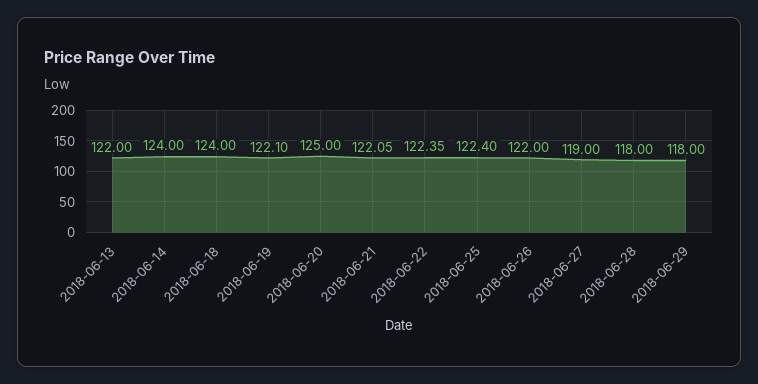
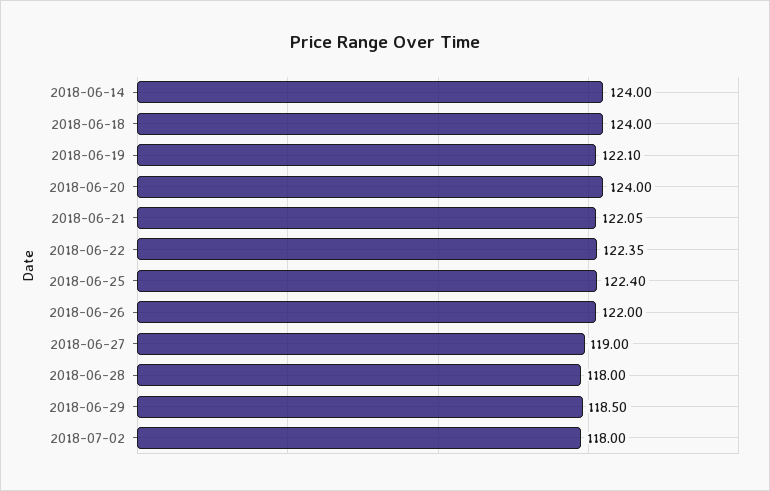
2018-06-13: 122 -> none
2018-06-20: 125 -> 124
2018-06-29: 118 -> 118.5
2018-07-02: none -> 118

